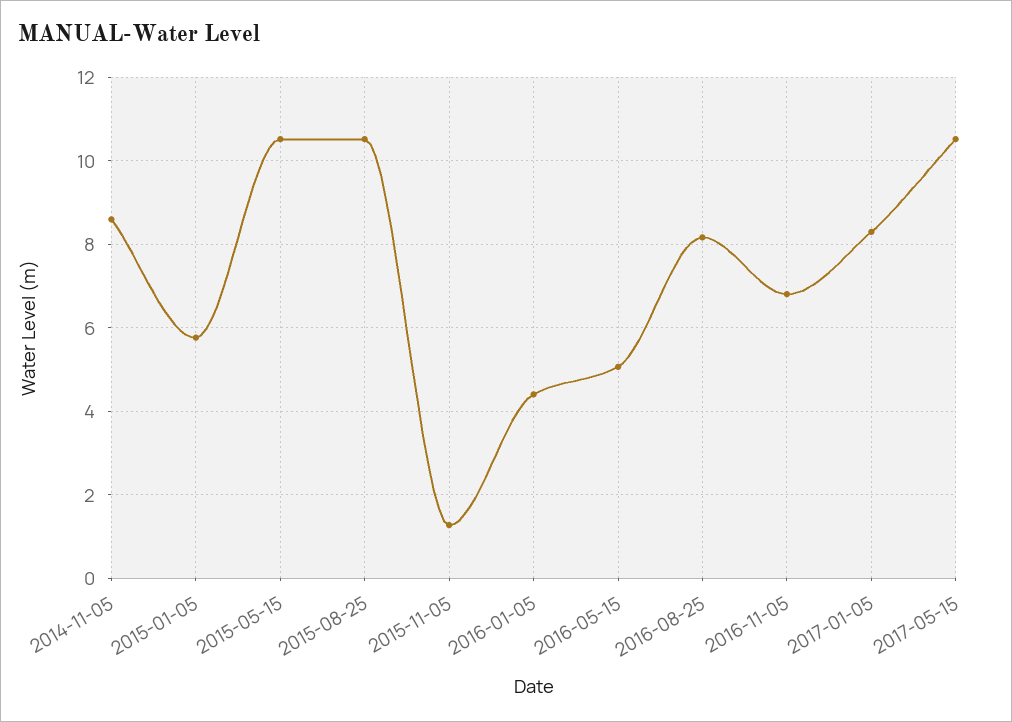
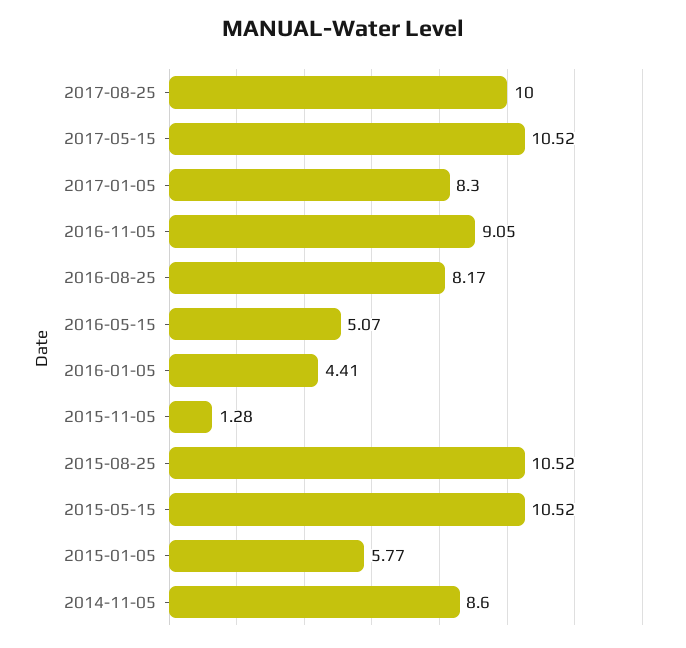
2016-11-05: 6.8 -> 9.05
2017-08-25: none -> 10

